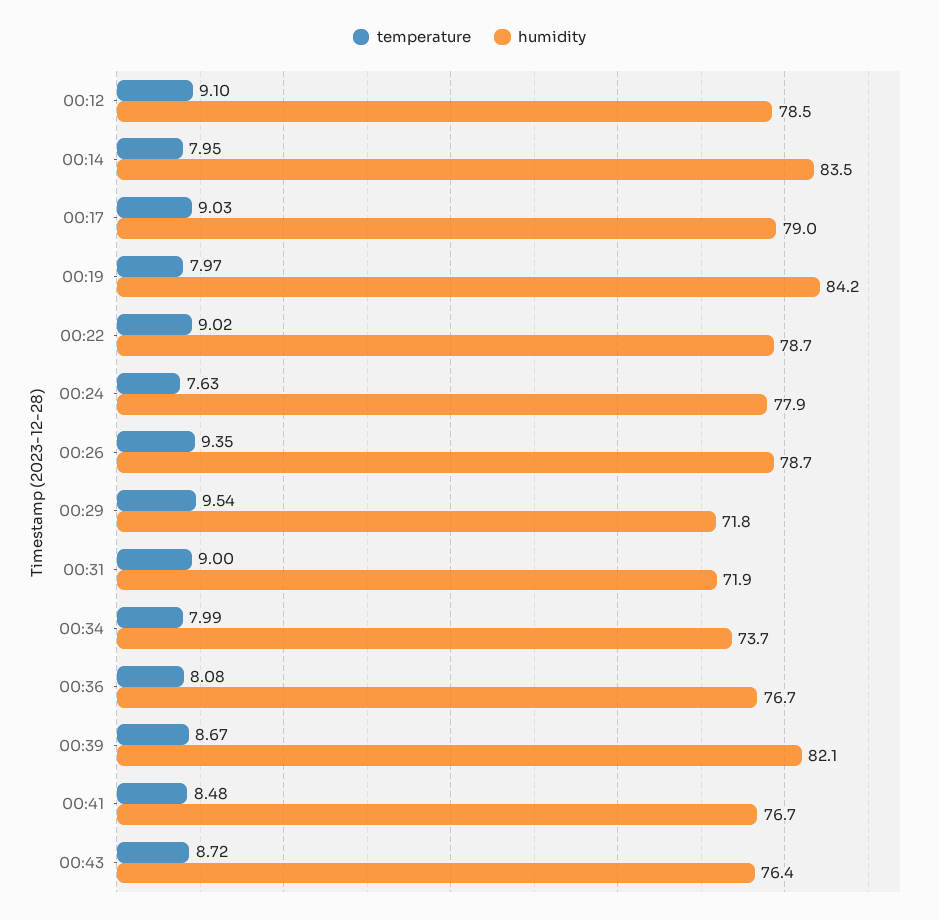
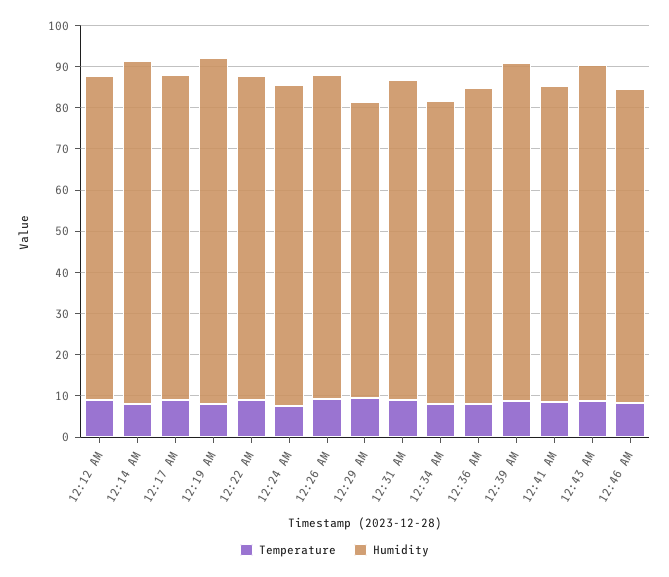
humidity, 00:31: 71.9 -> 78
humidity, 00:43: 76.4 -> 82
temperature, 12:46 AM: none -> 8
humidity, 12:46 AM: none -> 76

